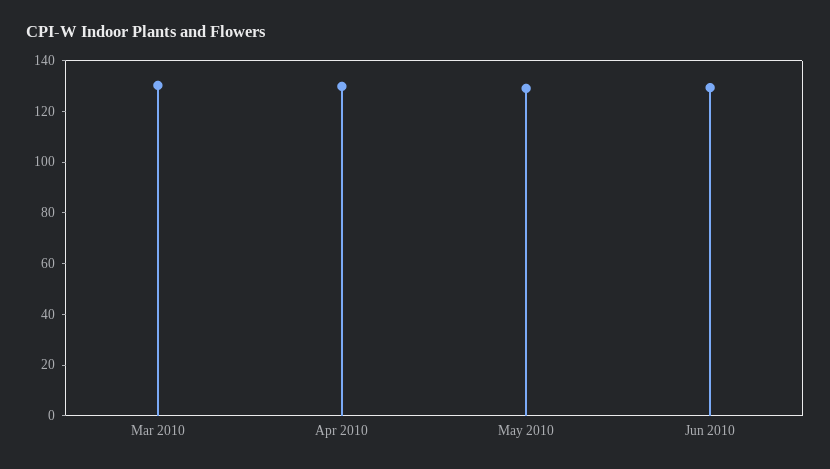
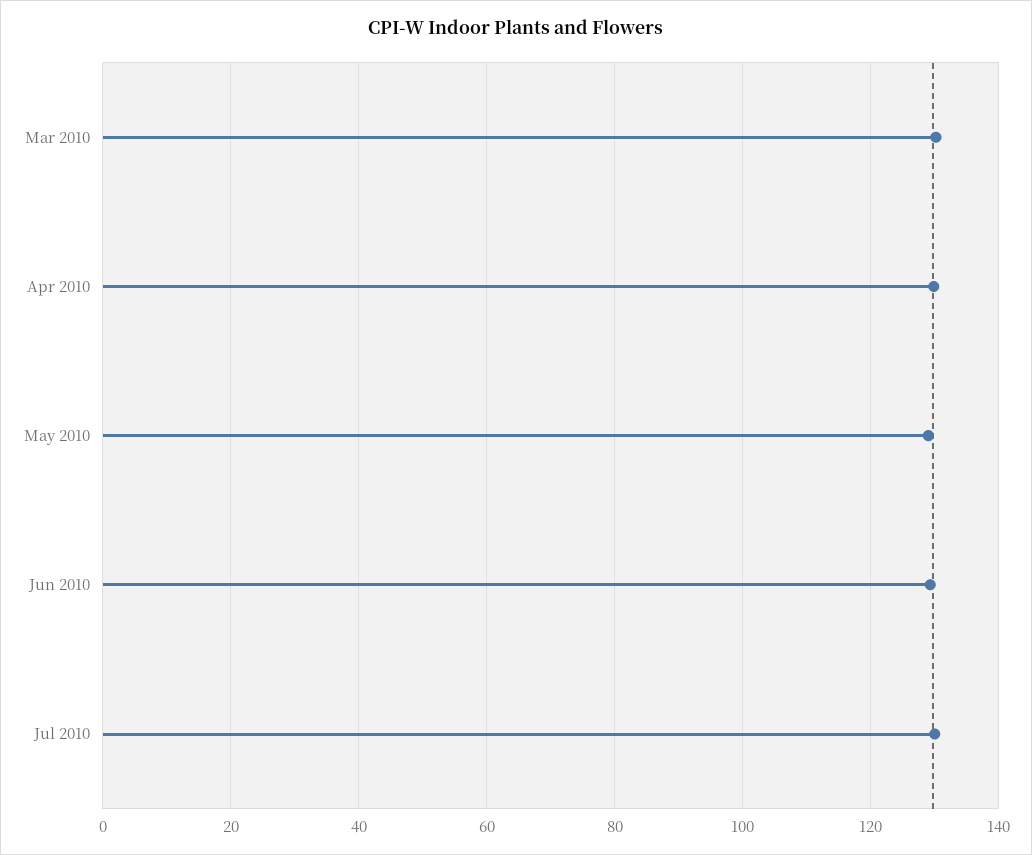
Jul 2010: none -> 130

